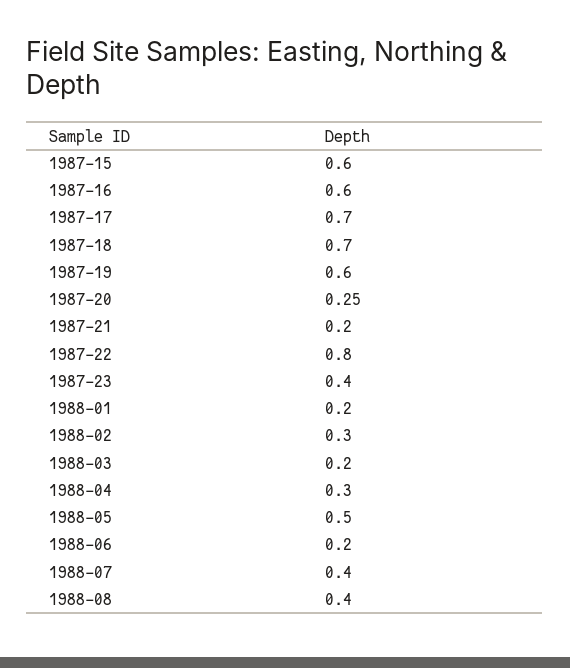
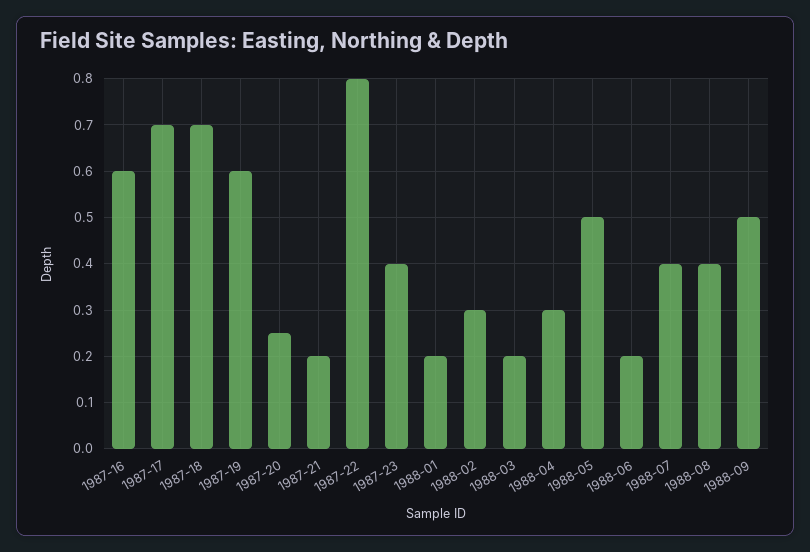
1987-15: 0.6 -> none
1988-09: none -> 0.5

